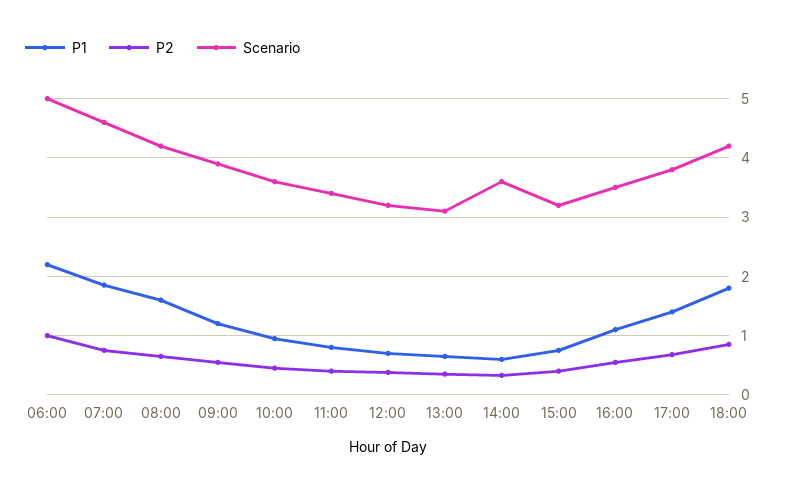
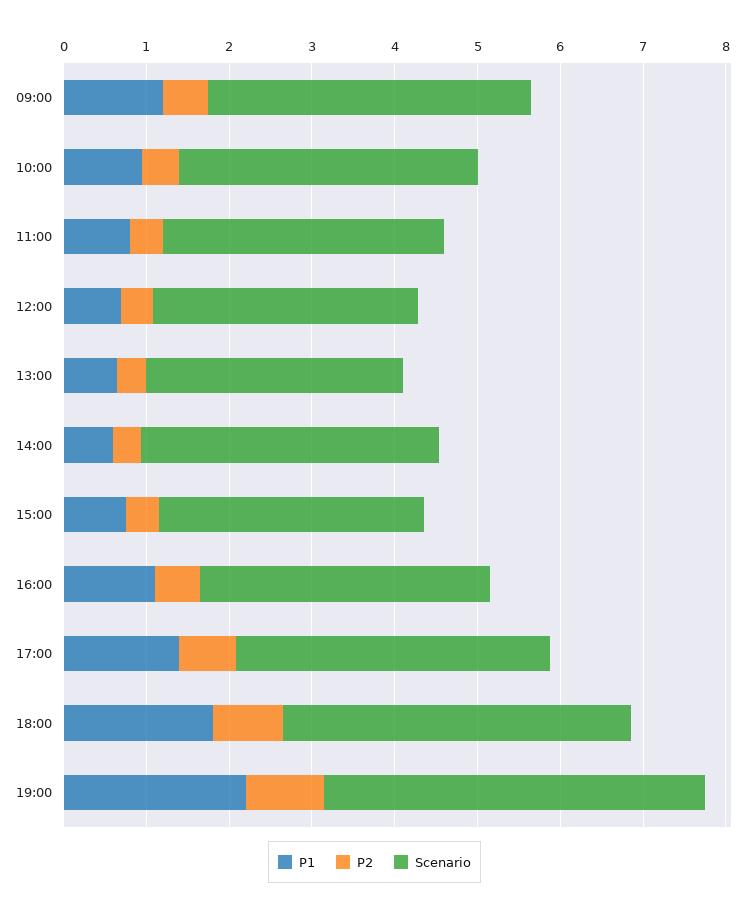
P1, 06:00: 2.2 -> none
P2, 06:00: 1 -> none
Scenario, 06:00: 5 -> none
P1, 07:00: 1.8 -> none
P2, 07:00: 0.8 -> none
Scenario, 07:00: 4.6 -> none
P1, 08:00: 1.6 -> none
P2, 08:00: 0.6 -> none
Scenario, 08:00: 4.2 -> none
P1, 19:00: none -> 2.2
P2, 19:00: none -> 1
Scenario, 19:00: none -> 4.6

